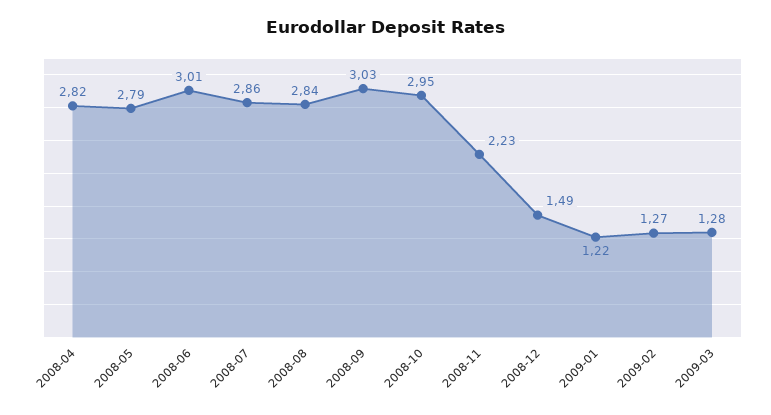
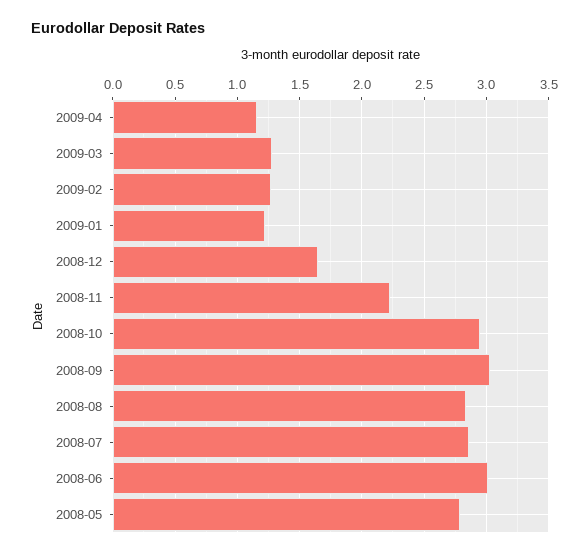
2008-04: 2.82 -> none
2008-12: 1.49 -> 1.65
2009-04: none -> 1.15

